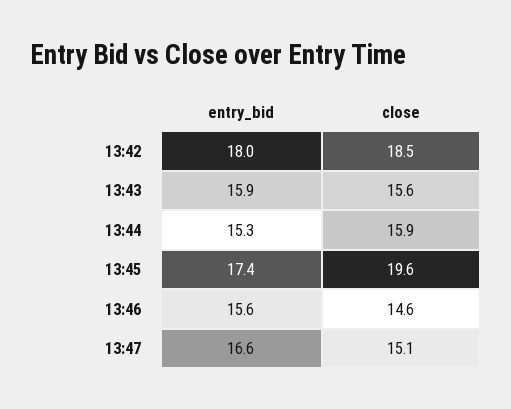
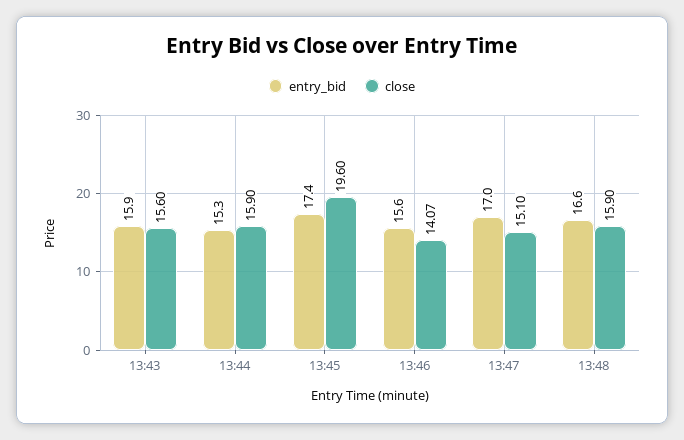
entry_bid, 13:42: 18 -> none
close, 13:42: 18.5 -> none
close, 13:46: 14.6 -> 14.07
entry_bid, 13:47: 16.6 -> 17
entry_bid, 13:48: none -> 16.6
close, 13:48: none -> 15.9

